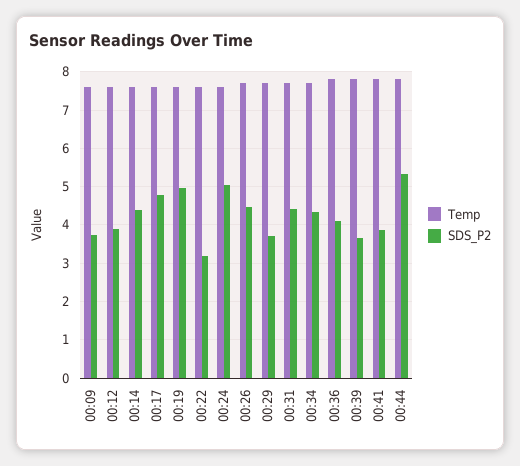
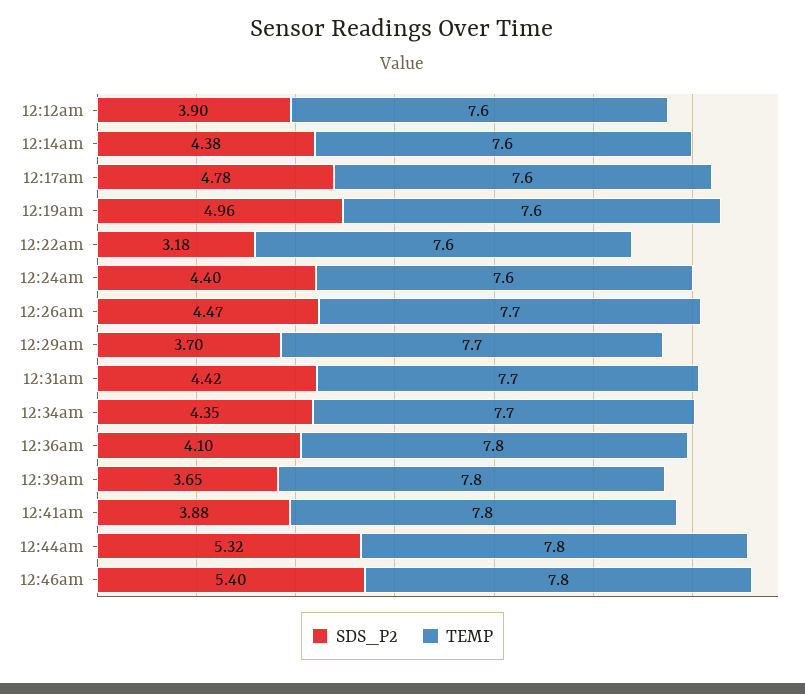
Temp, 00:09: 7.6 -> none
SDS_P2, 00:09: 3.8 -> none
SDS_P2, 00:24: 5 -> 4.4
SDS_P2, 12:46am: none -> 5.4
Temp, 12:46am: none -> 7.8

